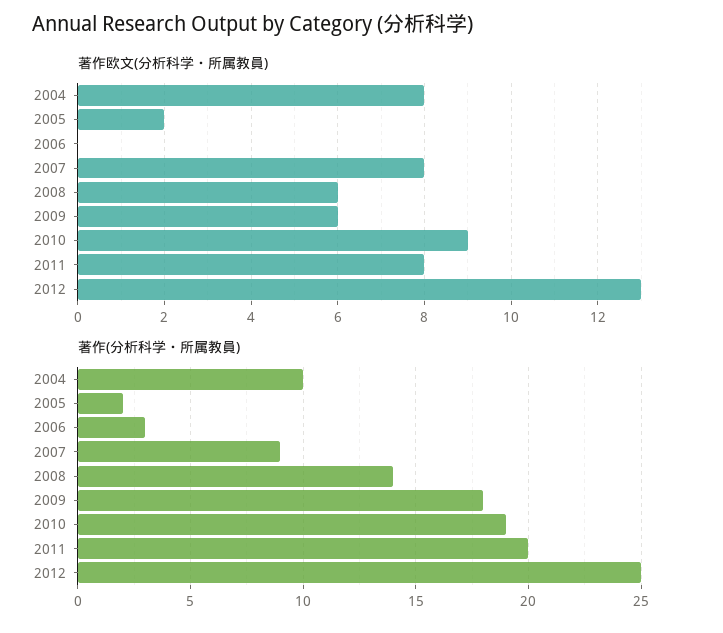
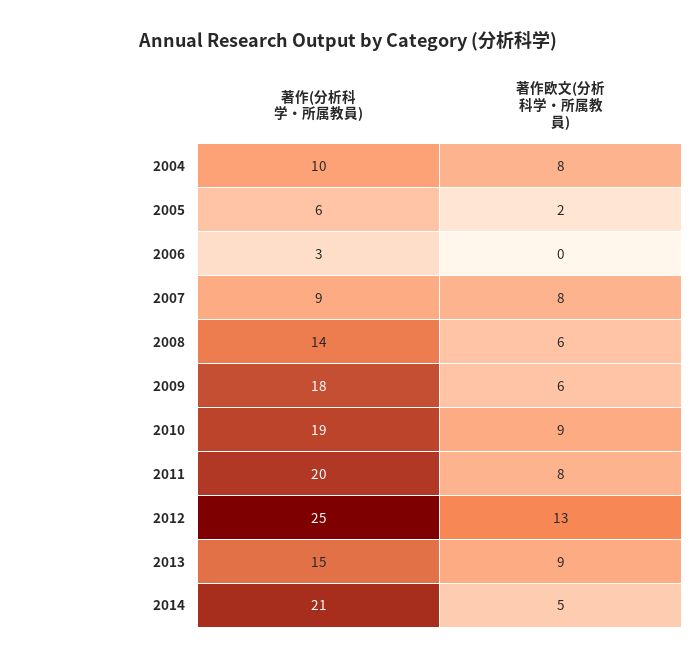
著作(分析科学・所属教員), 2005: 2 -> 6
著作(分析科学・所属教員), 2013: none -> 15
著作欧文(分析科学・所属教員), 2013: none -> 9
著作(分析科学・所属教員), 2014: none -> 21
著作欧文(分析科学・所属教員), 2014: none -> 5

